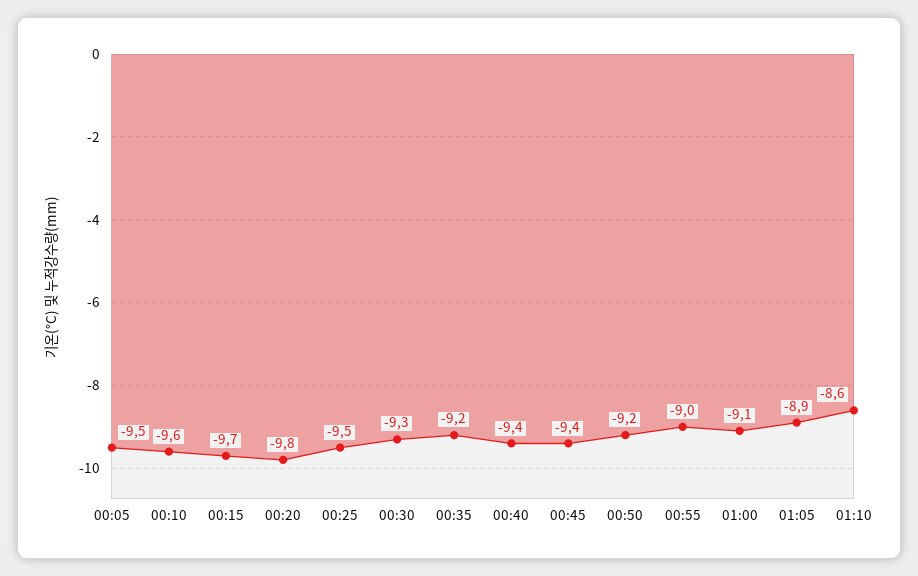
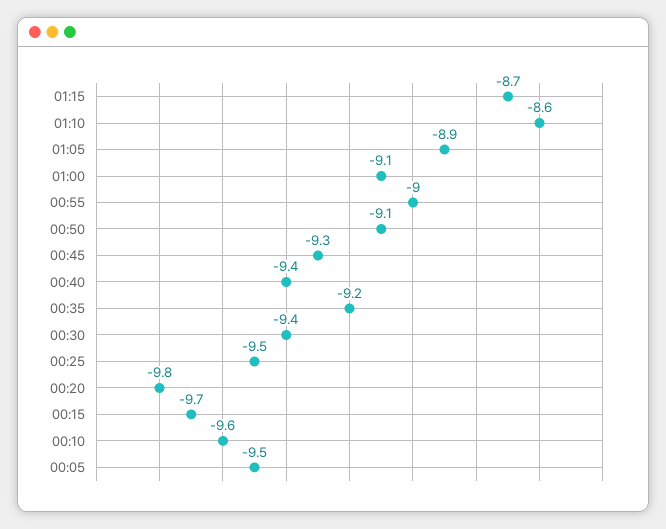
00:30: -9.3 -> -9.4
00:45: -9.4 -> -9.3
00:50: -9.2 -> -9.1
01:15: none -> -8.7

